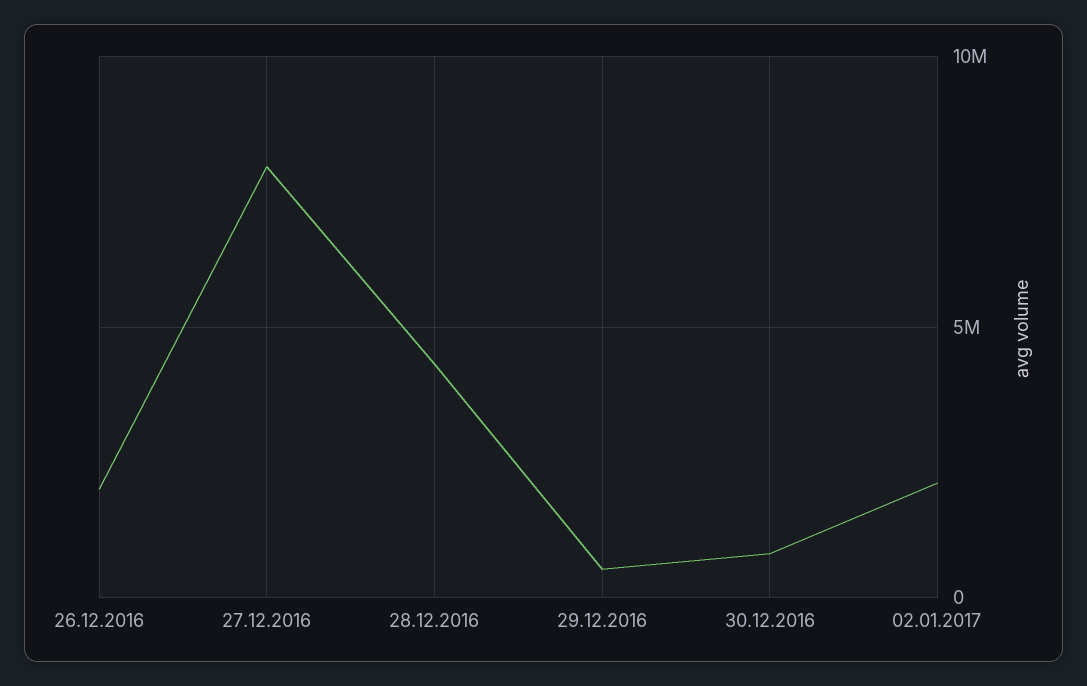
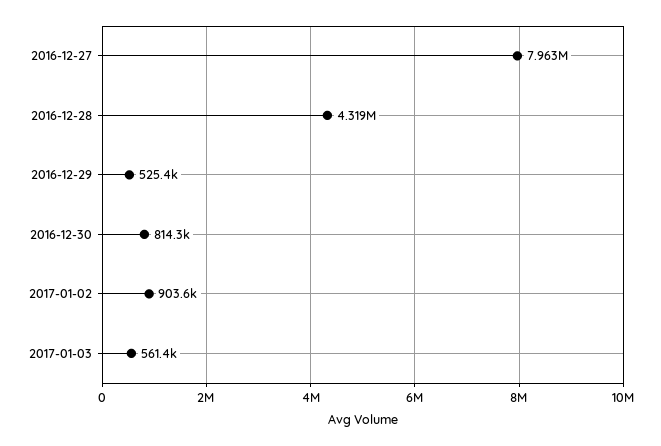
26.12.2016: 2000000 -> none
02.01.2017: 2000000 -> 903600
2017-01-03: none -> 561400

